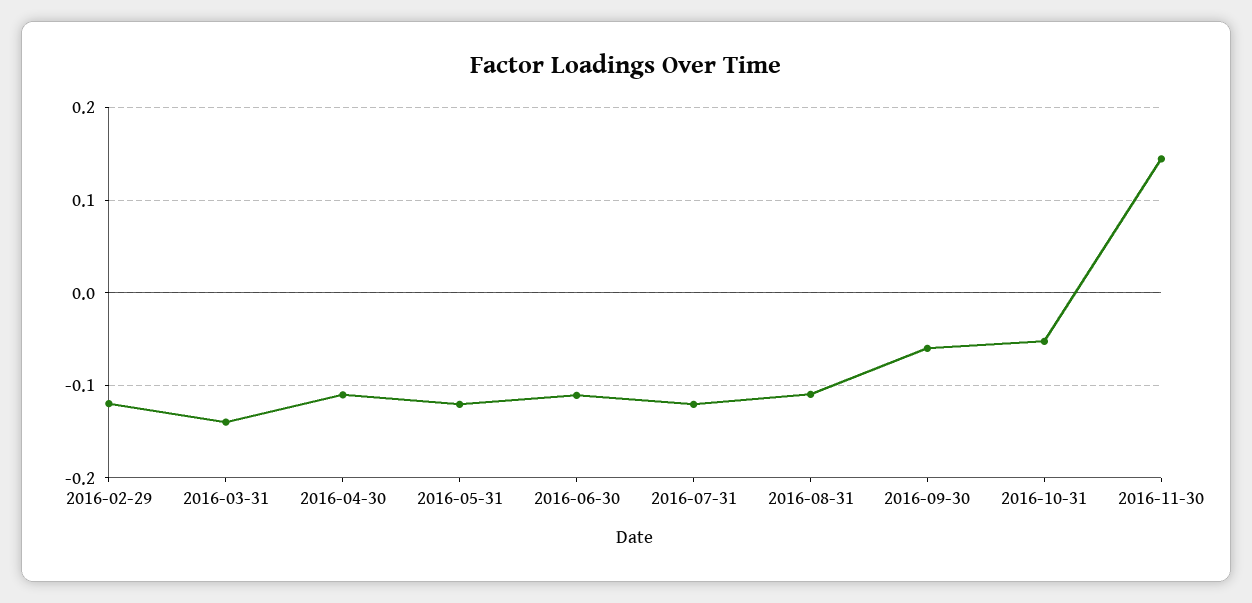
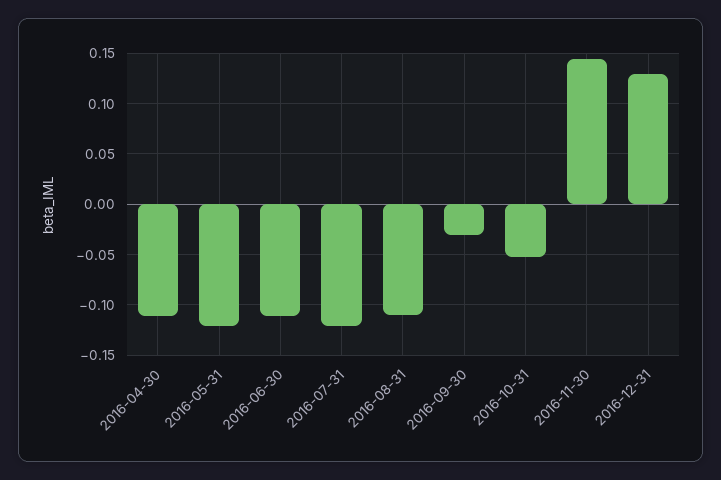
2016-02-29: -0.12 -> none
2016-03-31: -0.14 -> none
2016-09-30: -0.06 -> -0.03
2016-12-31: none -> 0.13

